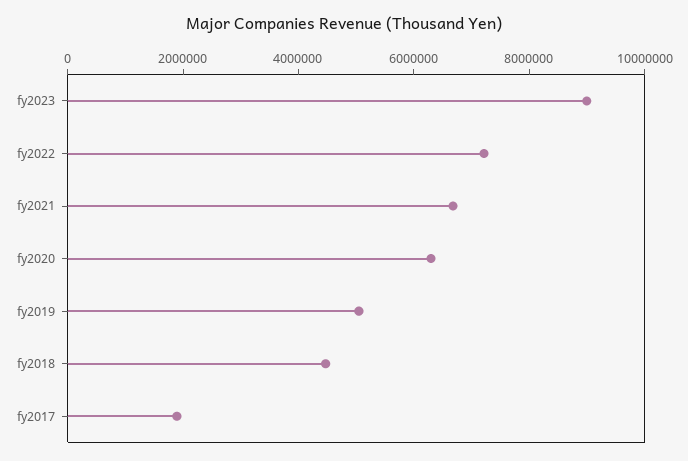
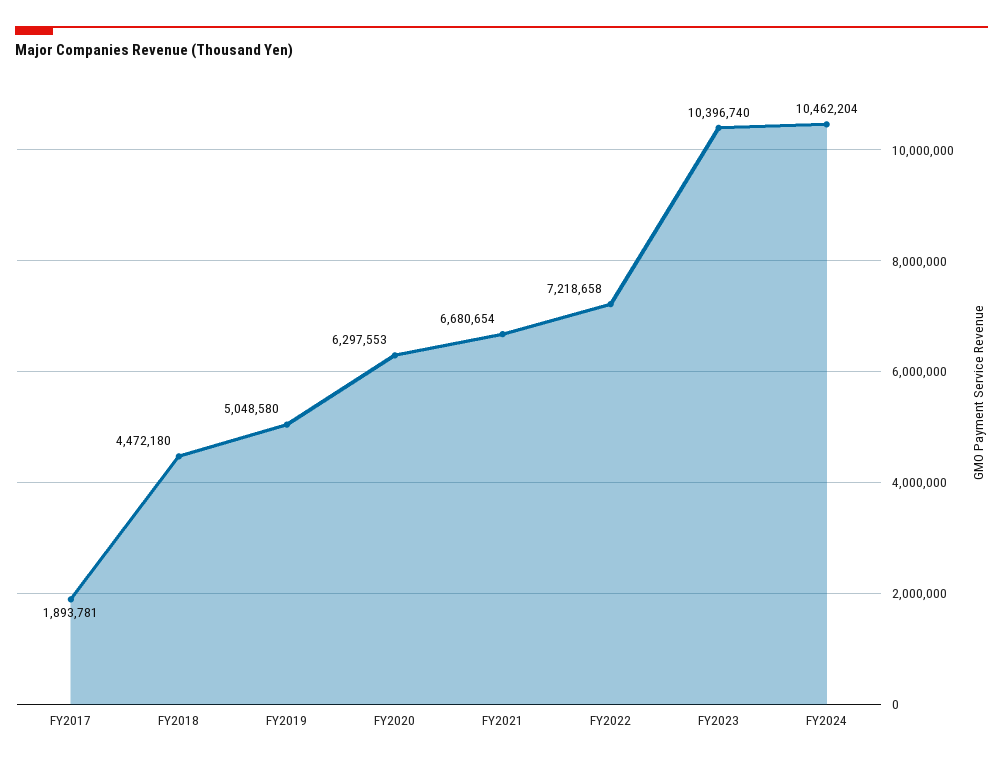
fy2023: 9000000 -> 10396740
FY2024: none -> 10462204

